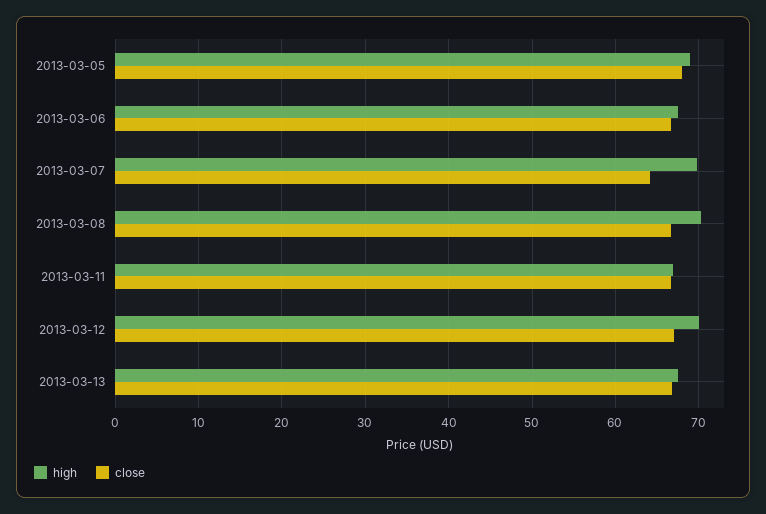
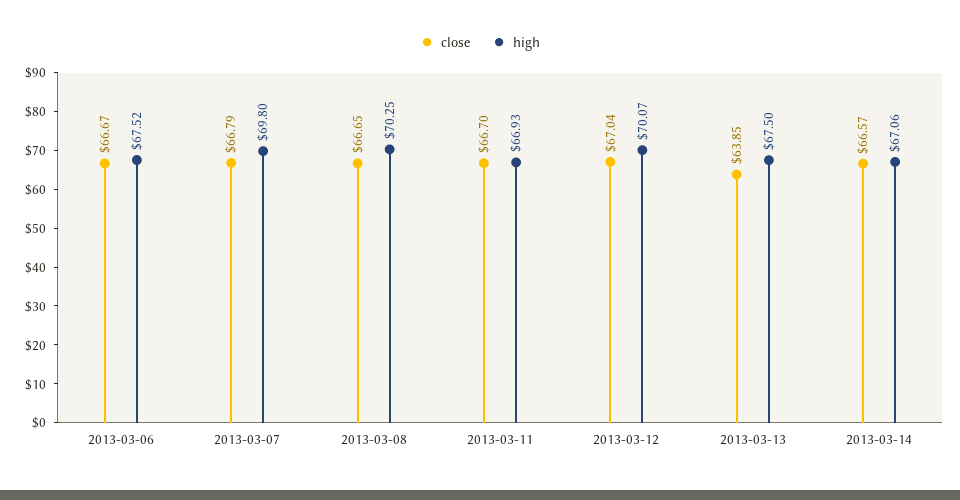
high, 2013-03-05: 69 -> none
close, 2013-03-05: 68 -> none
close, 2013-03-07: 64 -> 66.79
close, 2013-03-13: 67 -> 63.85
close, 2013-03-14: none -> 66.57
high, 2013-03-14: none -> 67.06

